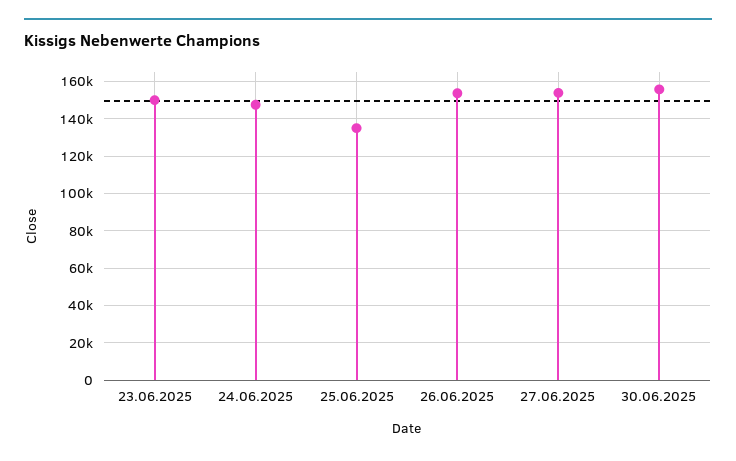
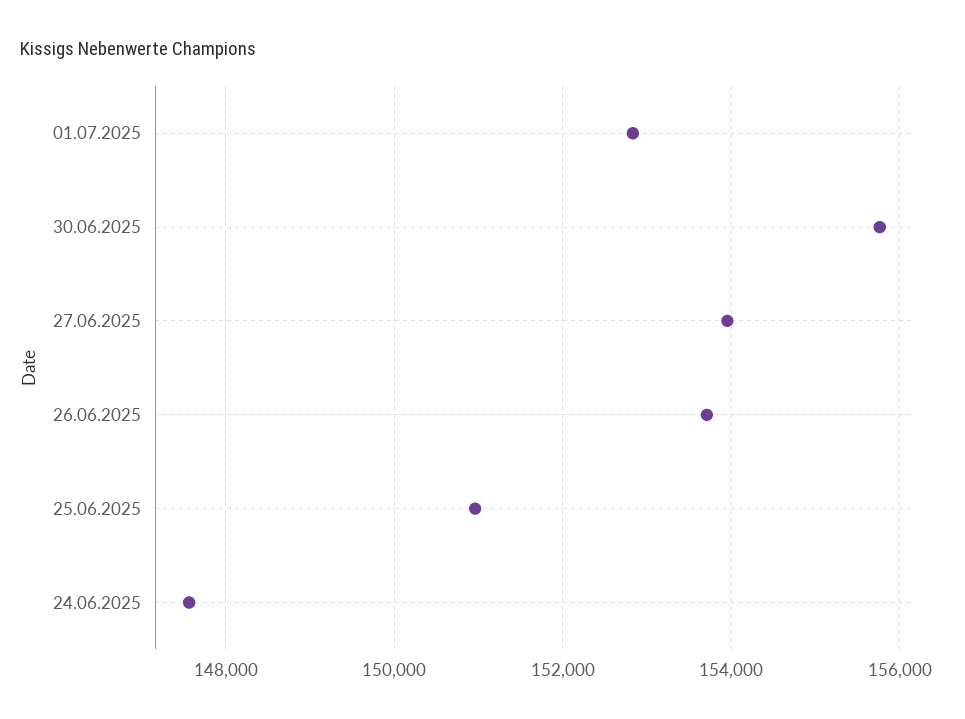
23.06.2025: 150000 -> none
25.06.2025: 135000 -> 151000
01.07.2025: none -> 152800

